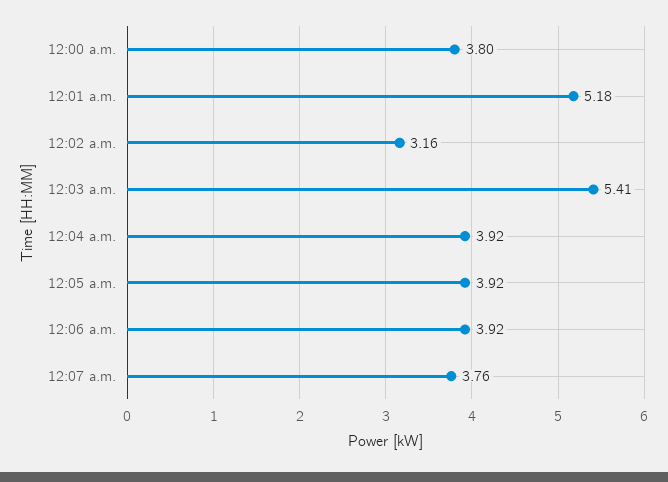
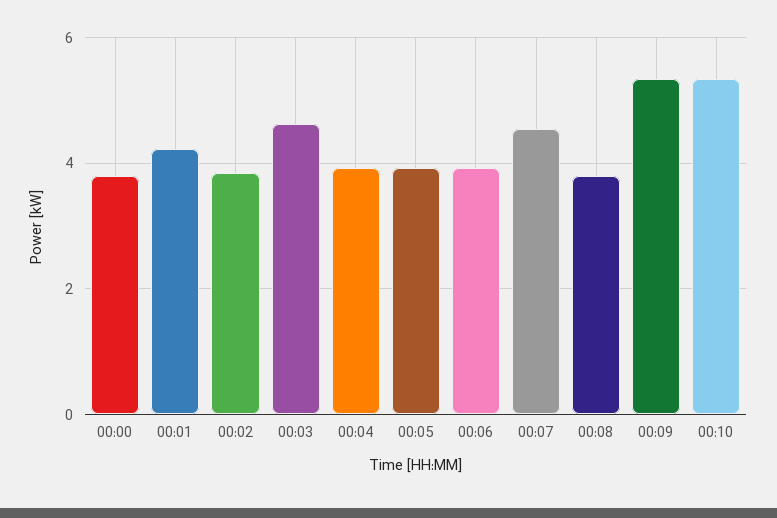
12:01 a.m.: 5.18 -> 4.2
12:02 a.m.: 3.16 -> 3.8
12:03 a.m.: 5.41 -> 4.6
12:07 a.m.: 3.76 -> 4.6
00:08: none -> 3.8
00:09: none -> 5.4
00:10: none -> 5.4

